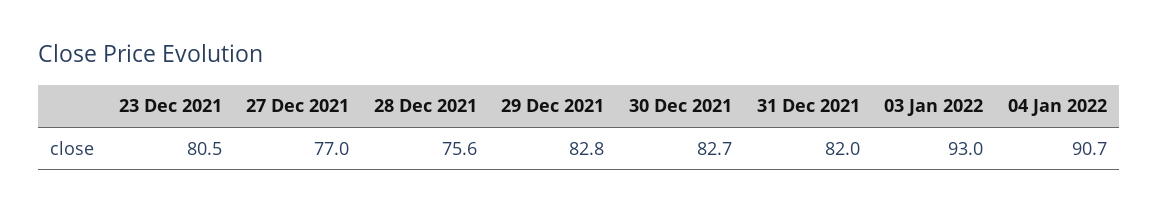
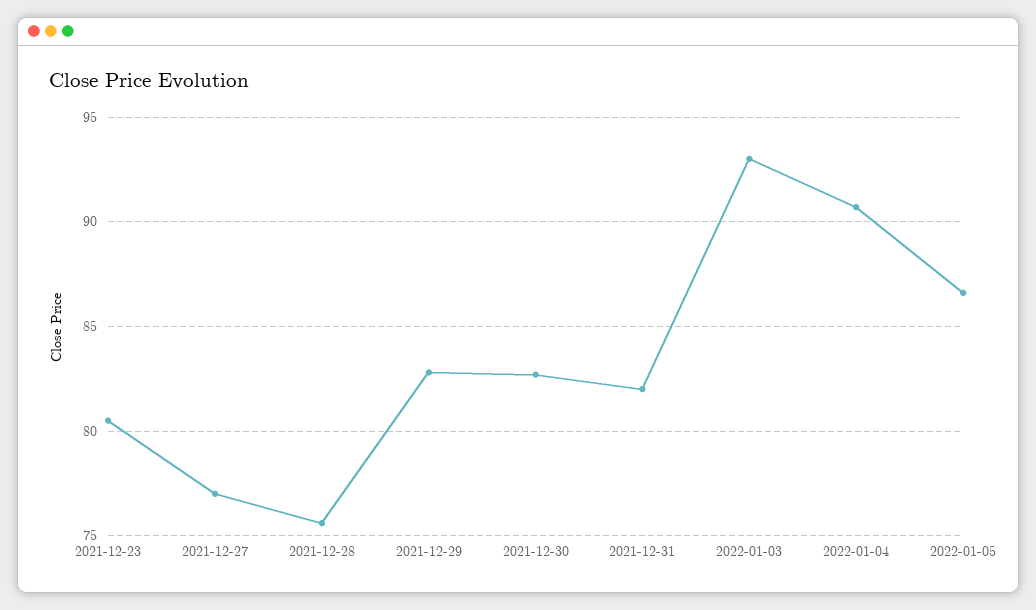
2022-01-05: none -> 86.5

